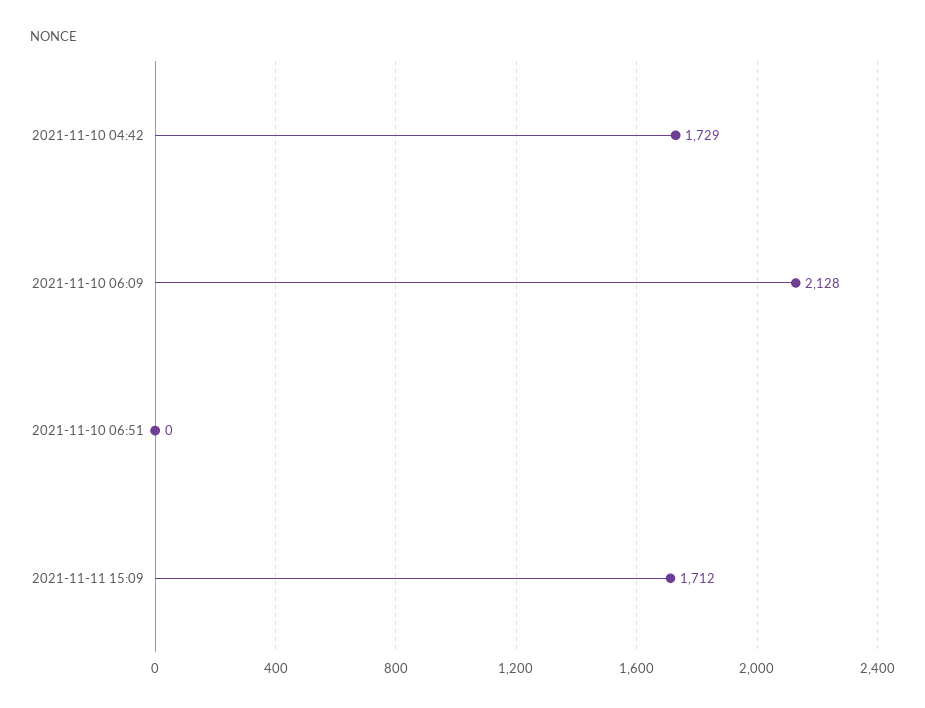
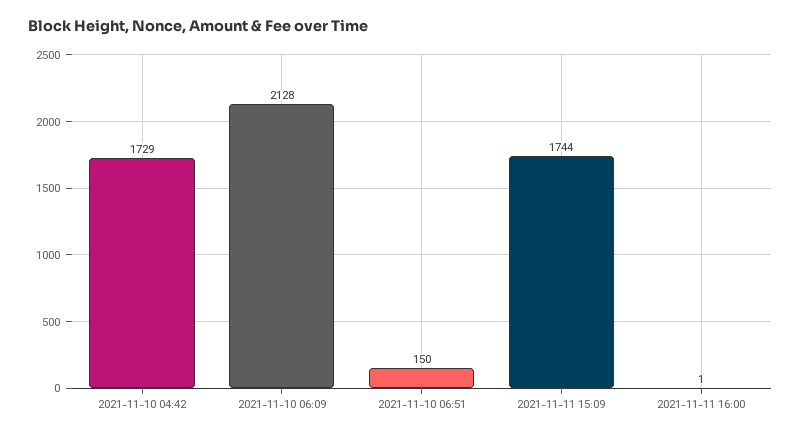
2021-11-10 06:51: 0 -> 150
2021-11-11 15:09: 1712 -> 1744
2021-11-11 16:00: none -> 1

